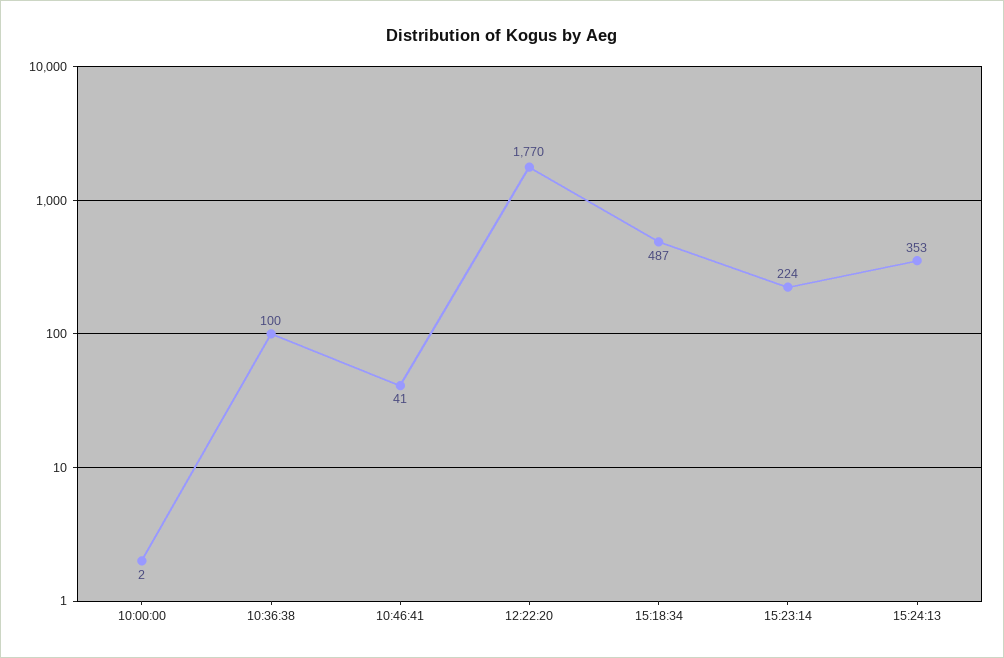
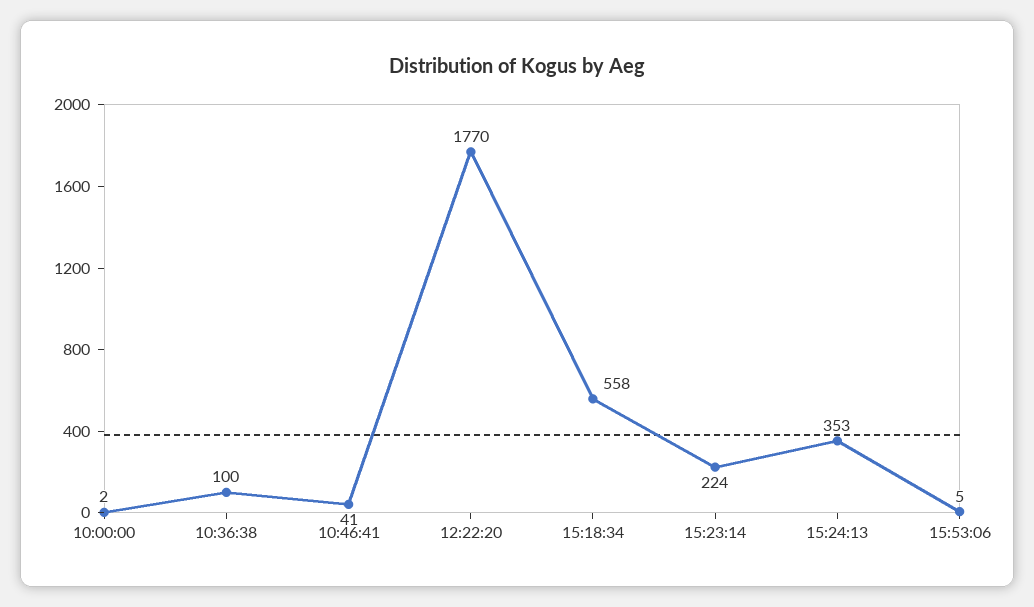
15:18:34: 487 -> 558
15:53:06: none -> 5

